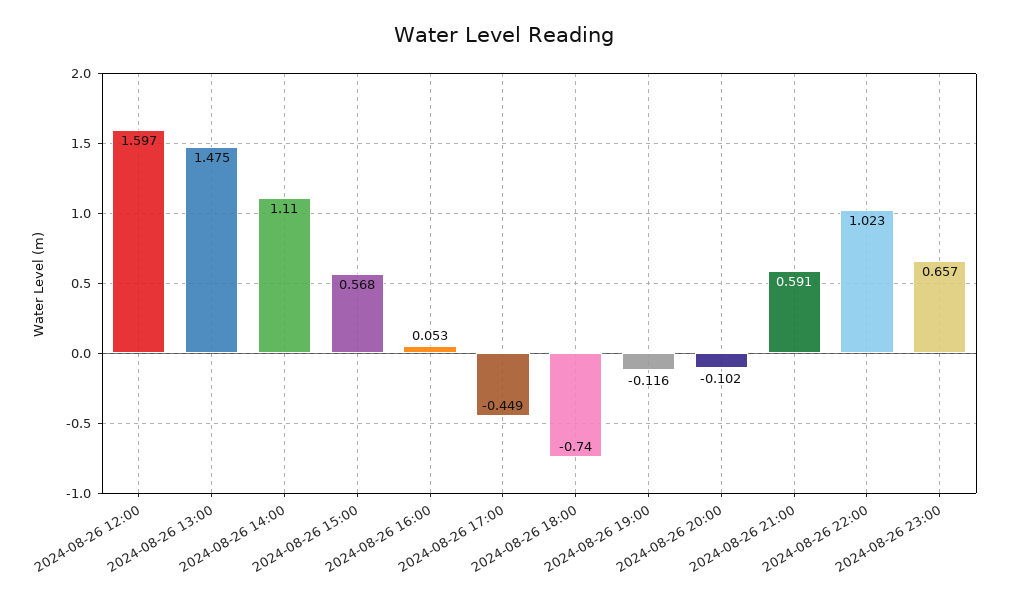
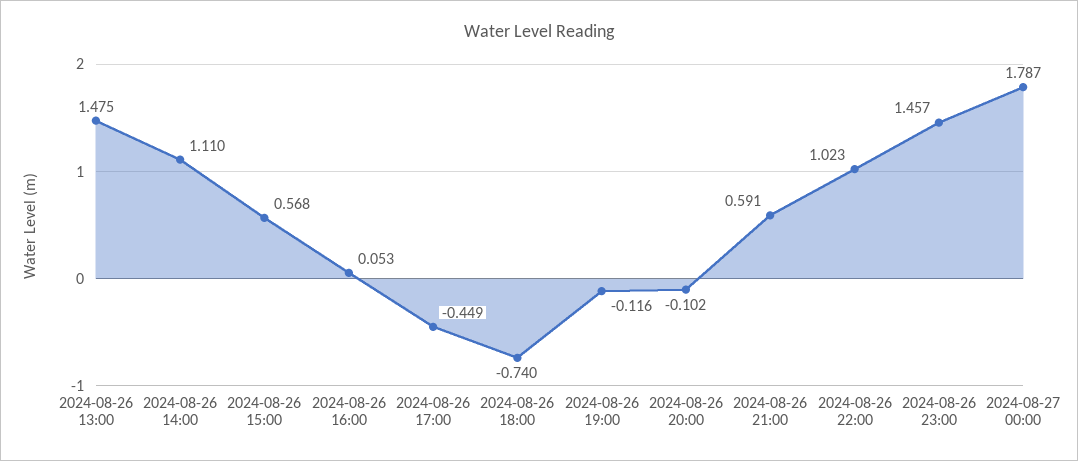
2024-08-26 12:00: 1.597 -> none
2024-08-26 23:00: 0.657 -> 1.457
2024-08-27 00:00: none -> 1.787

